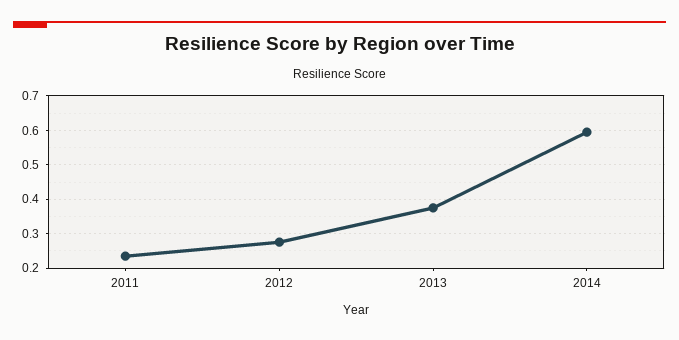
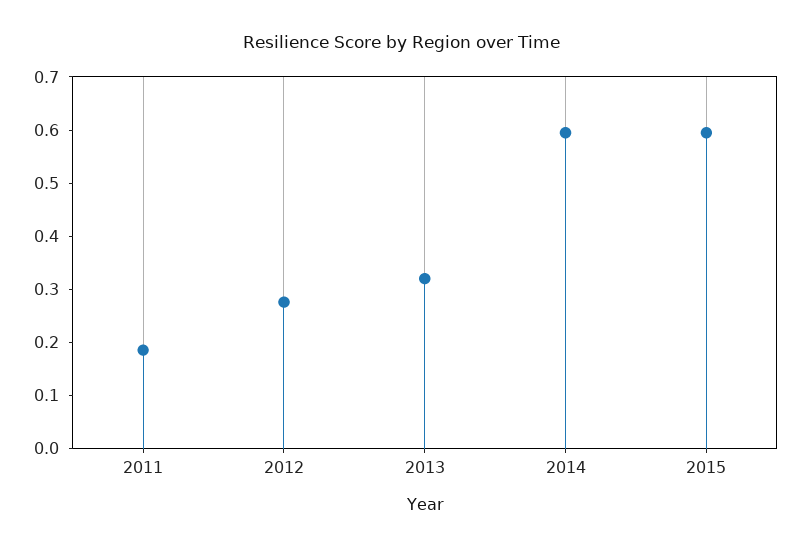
2011: 0.24 -> 0.18
2013: 0.38 -> 0.32
2015: none -> 0.6

